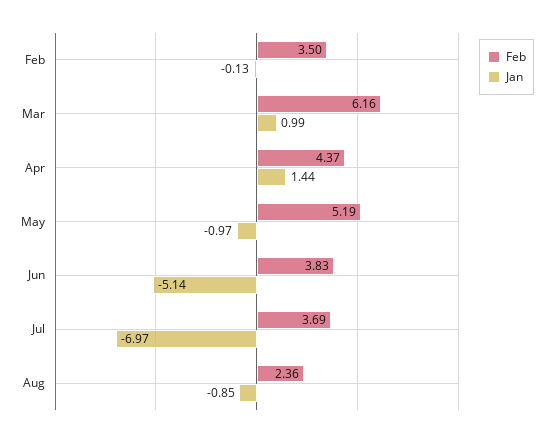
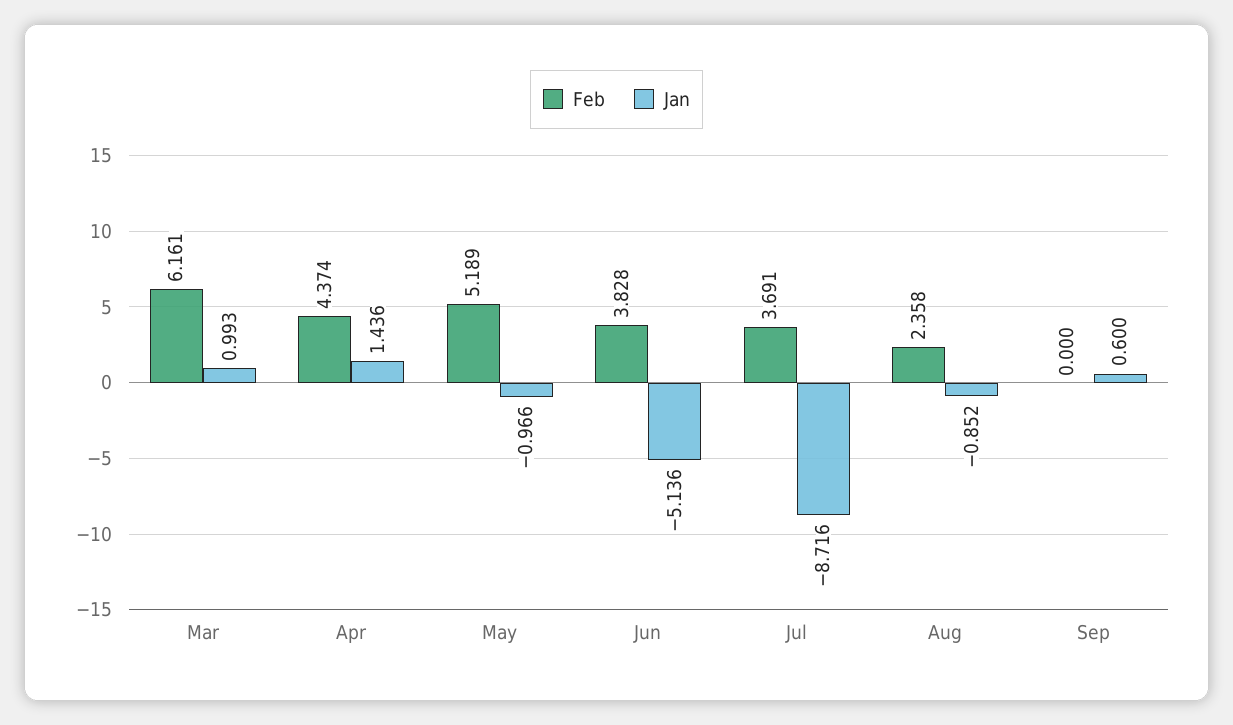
Feb, Feb: 3.5 -> none
Jan, Feb: -0.13 -> none
Jan, Jul: -6.97 -> -8.716
Feb, Sep: none -> 0
Jan, Sep: none -> 0.6

